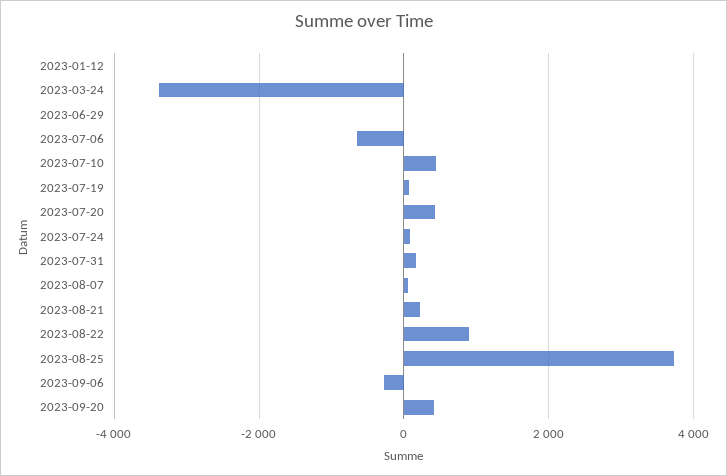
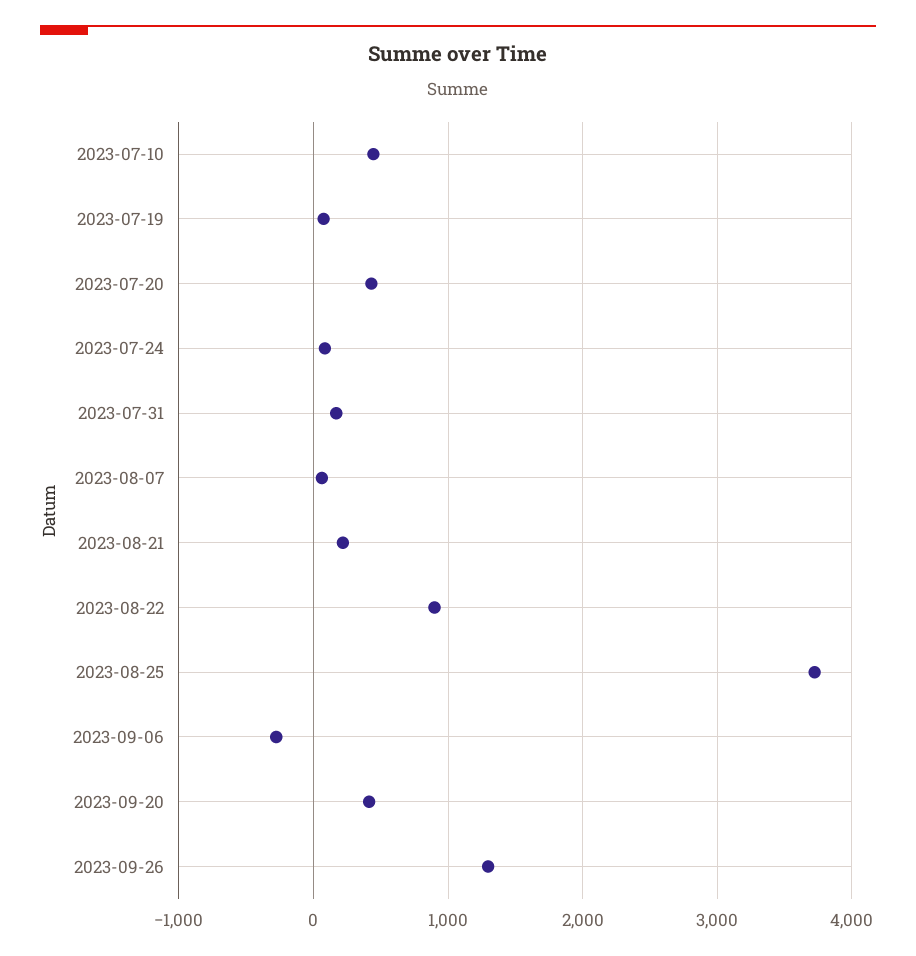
2023-01-12: 0 -> none
2023-03-24: -3400 -> none
2023-06-29: 0 -> none
2023-07-06: -600 -> none
2023-09-26: none -> 1300

